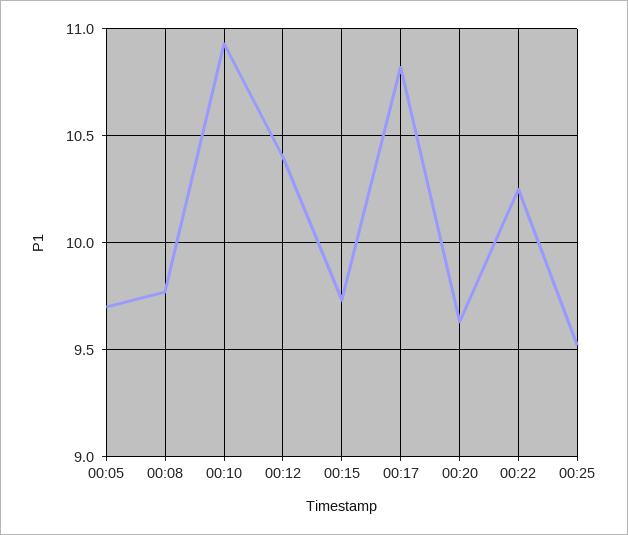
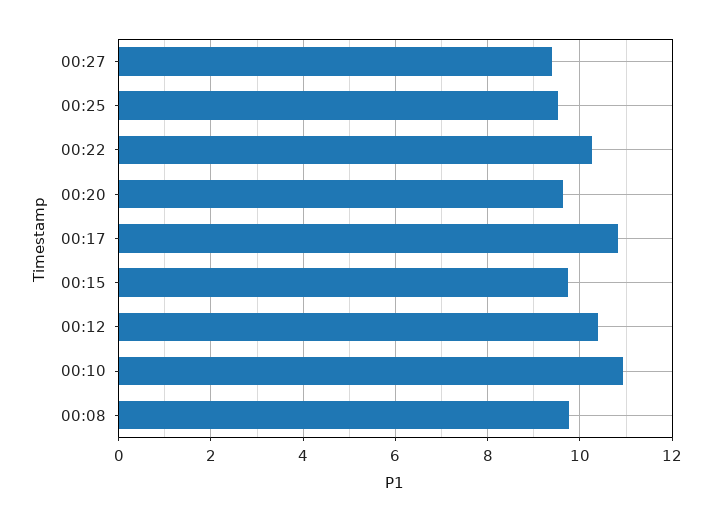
00:05: 9.7 -> none
00:27: none -> 9.4

